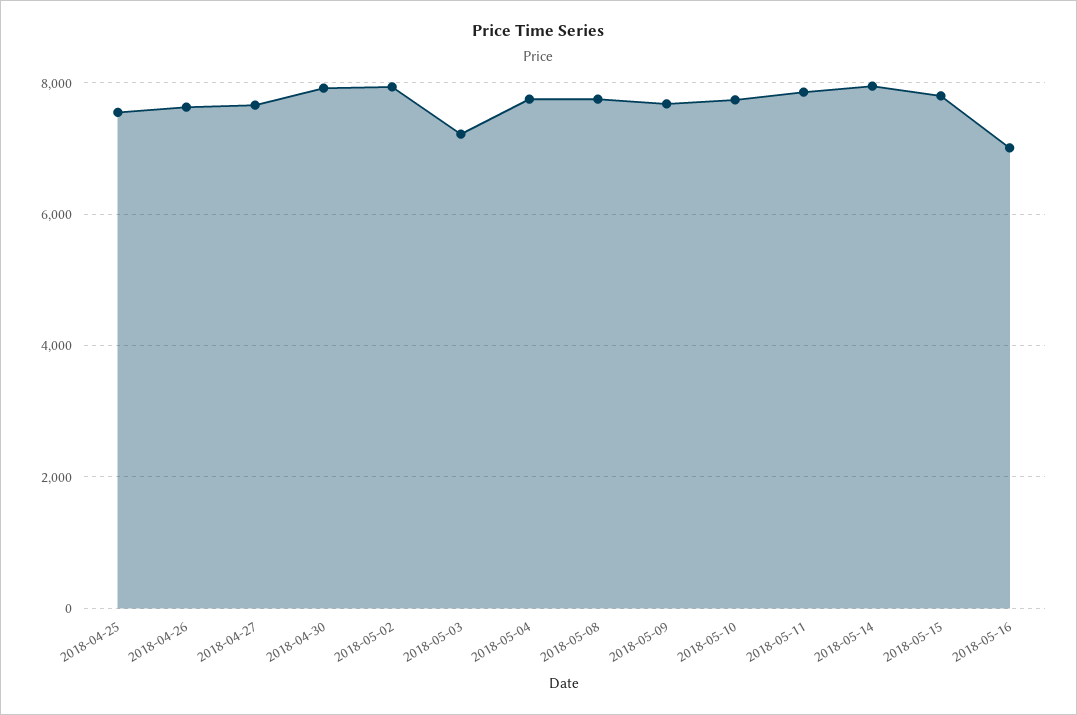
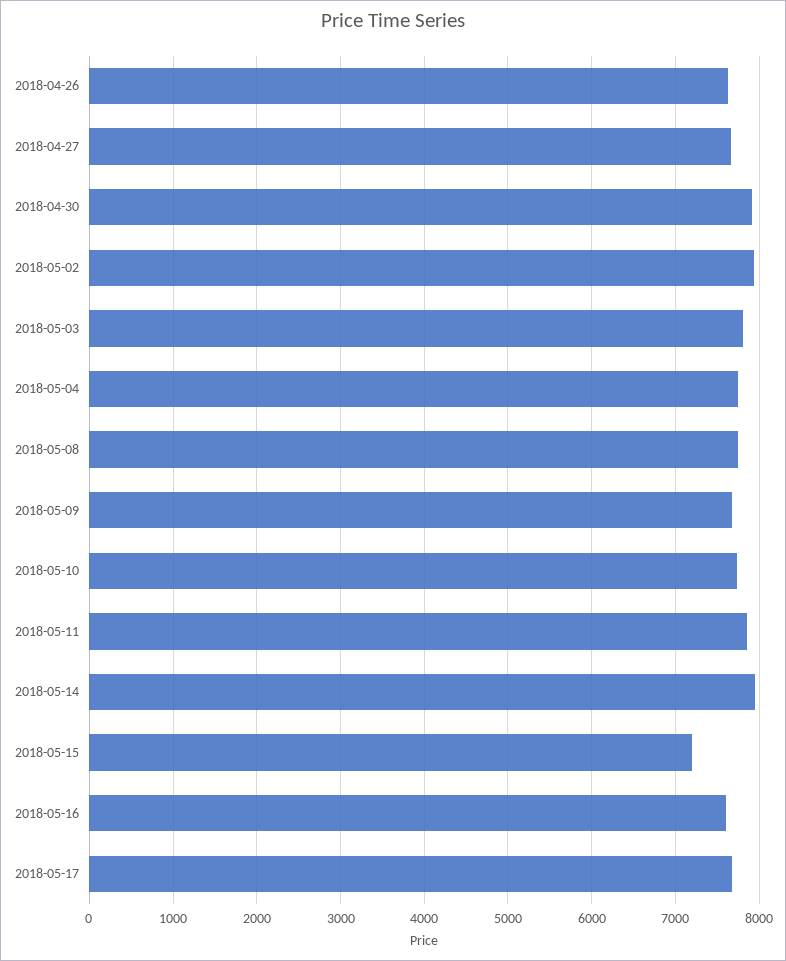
2018-04-25: 7600 -> none
2018-05-03: 7200 -> 7800
2018-05-15: 7800 -> 7200
2018-05-16: 7000 -> 7600
2018-05-17: none -> 7700

